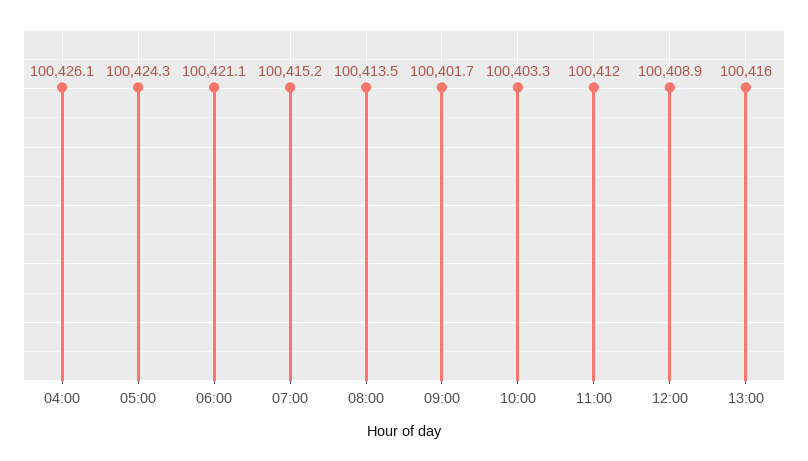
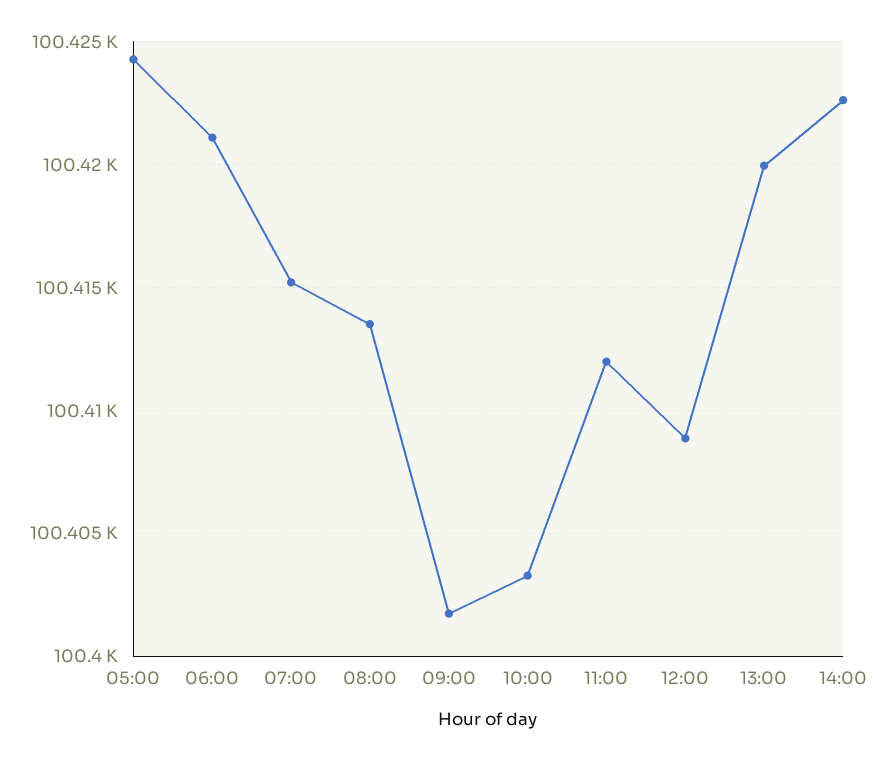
04:00: 100426.1 -> none
13:00: 100416 -> 100420
14:00: none -> 100422.5

